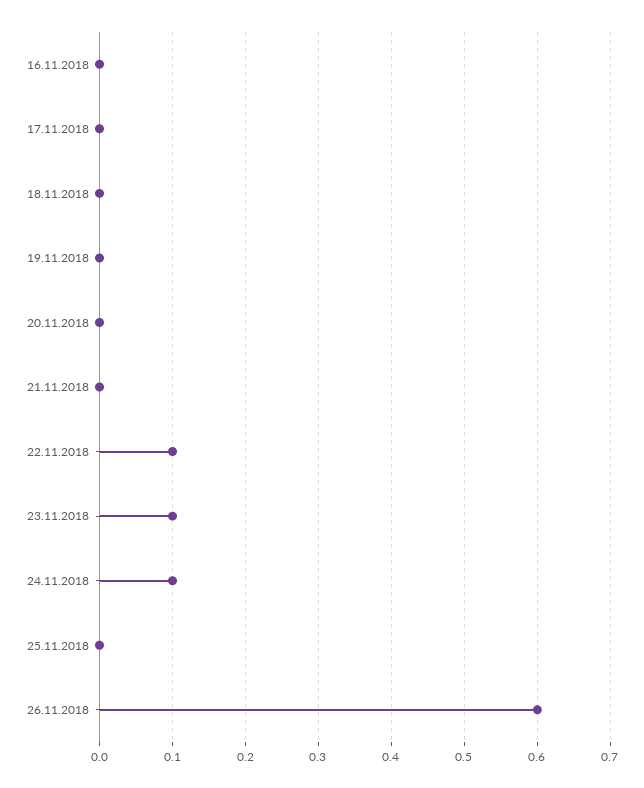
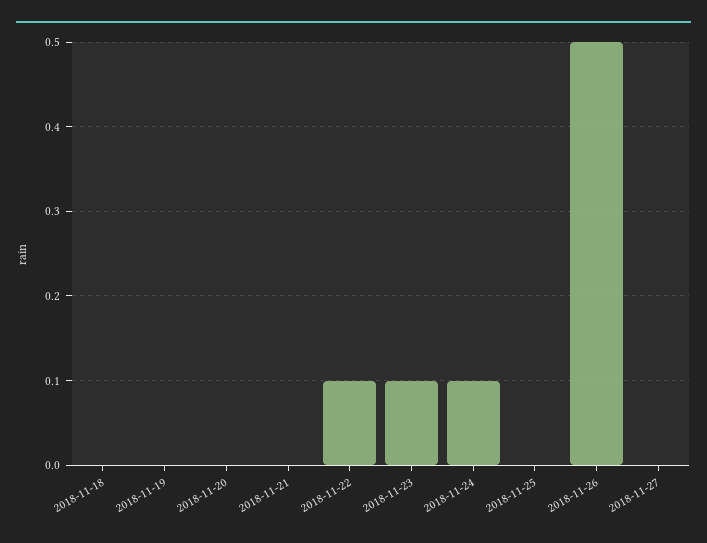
16.11.2018: 0 -> none
17.11.2018: 0 -> none
26.11.2018: 0.6 -> 0.5
2018-11-27: none -> 0

